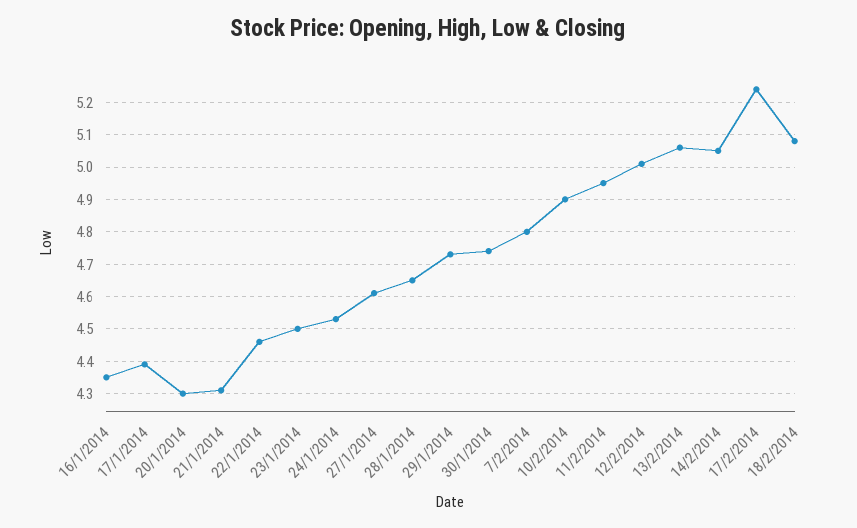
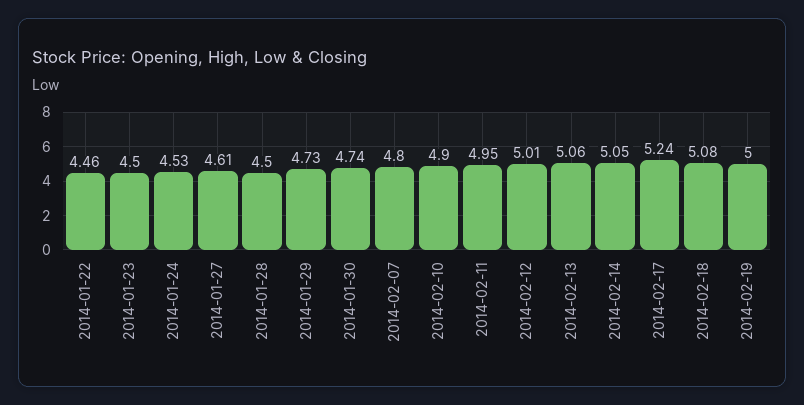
16/1/2014: 4.35 -> none
17/1/2014: 4.4 -> none
20/1/2014: 4.3 -> none
21/1/2014: 4.3 -> none
28/1/2014: 4.65 -> 4.5
2014-02-19: none -> 5

